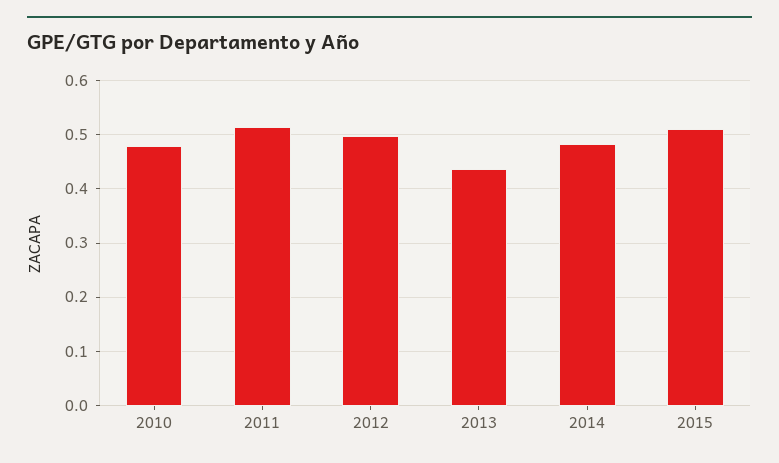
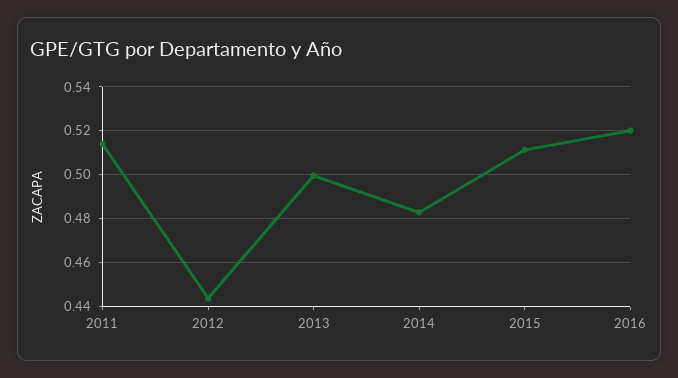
2010: 0.48 -> none
2012: 0.5 -> 0.445
2013: 0.44 -> 0.5
2016: none -> 0.52

